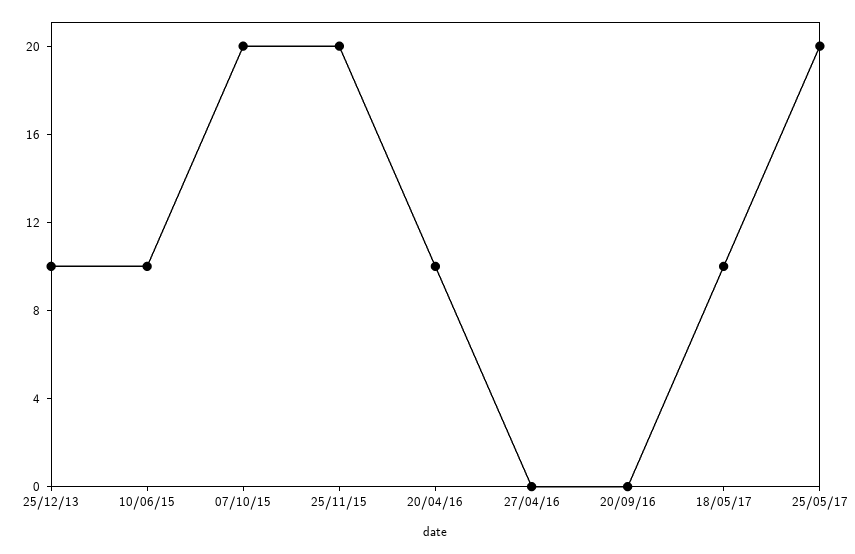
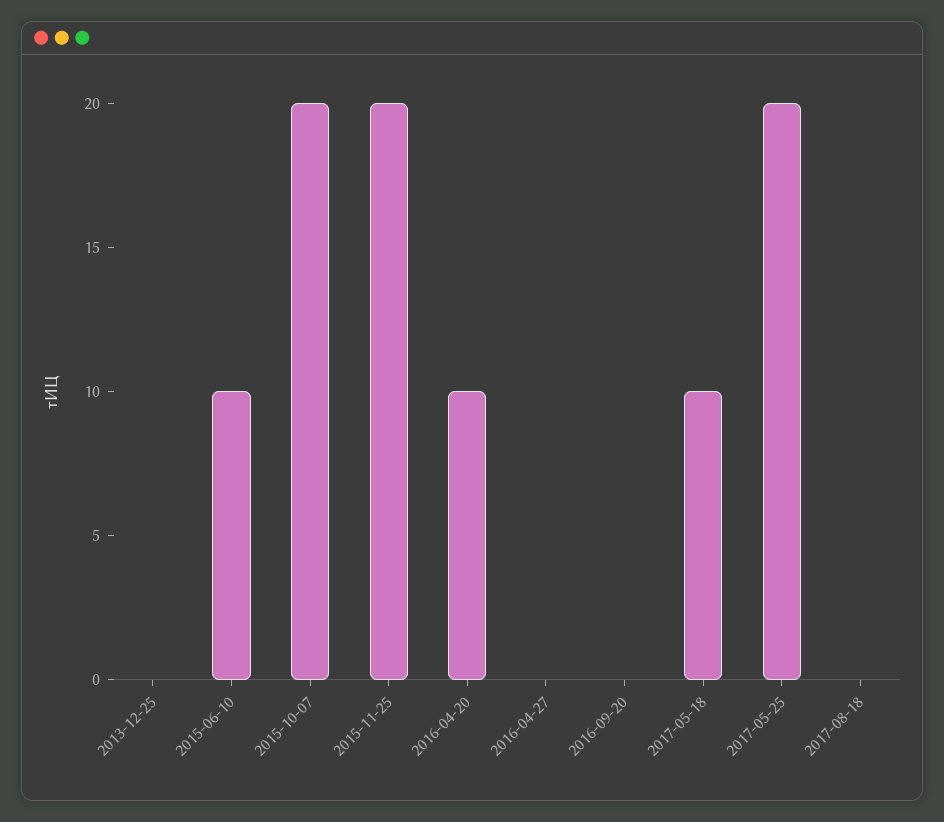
25/12/13: 10 -> 0
2017-08-18: none -> 0

